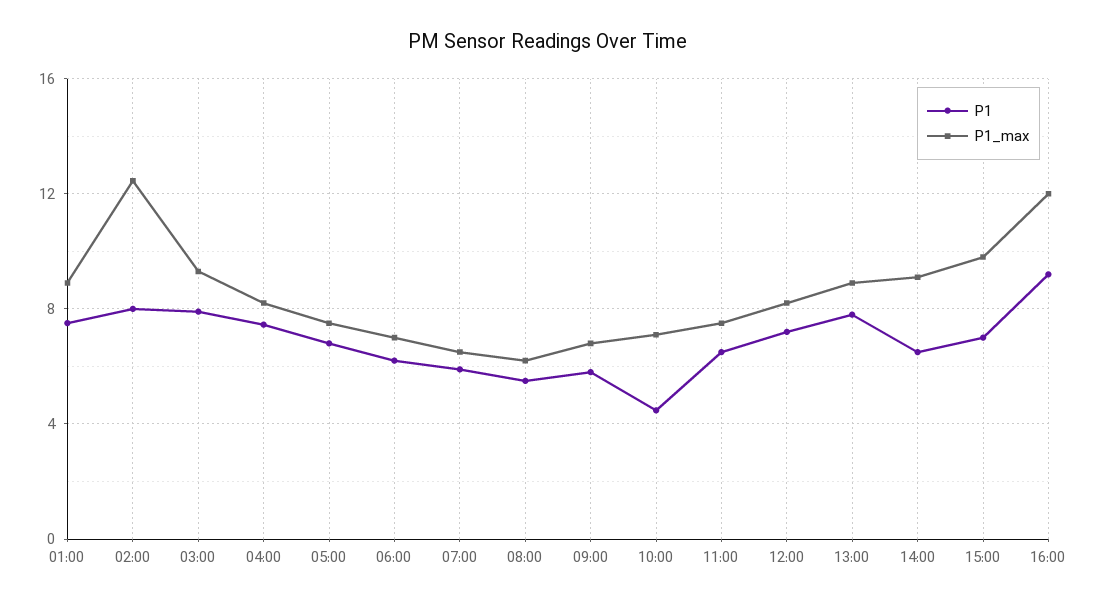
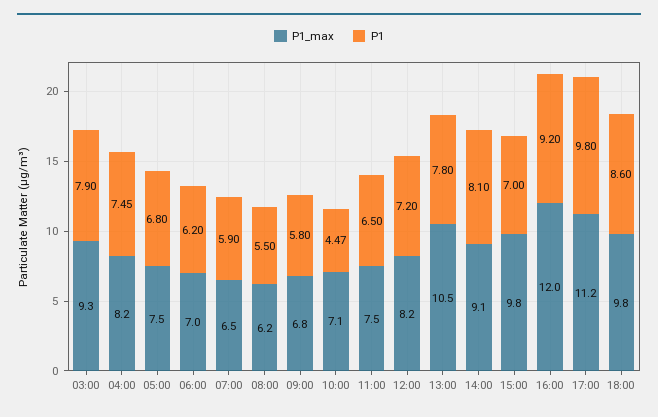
P1, 01:00: 7.5 -> none
P1_max, 01:00: 9 -> none
P1, 02:00: 8 -> none
P1_max, 02:00: 12.5 -> none
P1_max, 13:00: 9 -> 10.5
P1, 14:00: 6.5 -> 8.1
P1_max, 17:00: none -> 11.2
P1, 17:00: none -> 9.8
P1_max, 18:00: none -> 9.8
P1, 18:00: none -> 8.6

